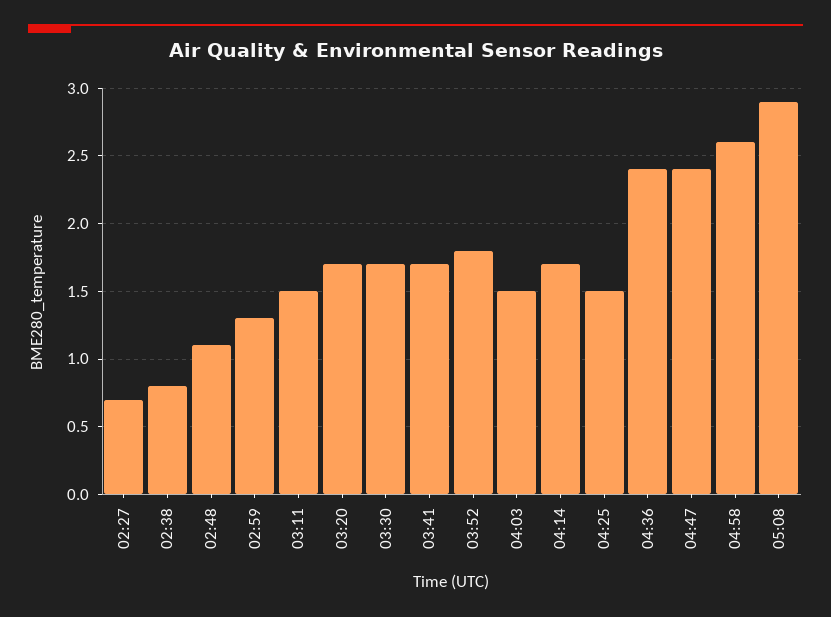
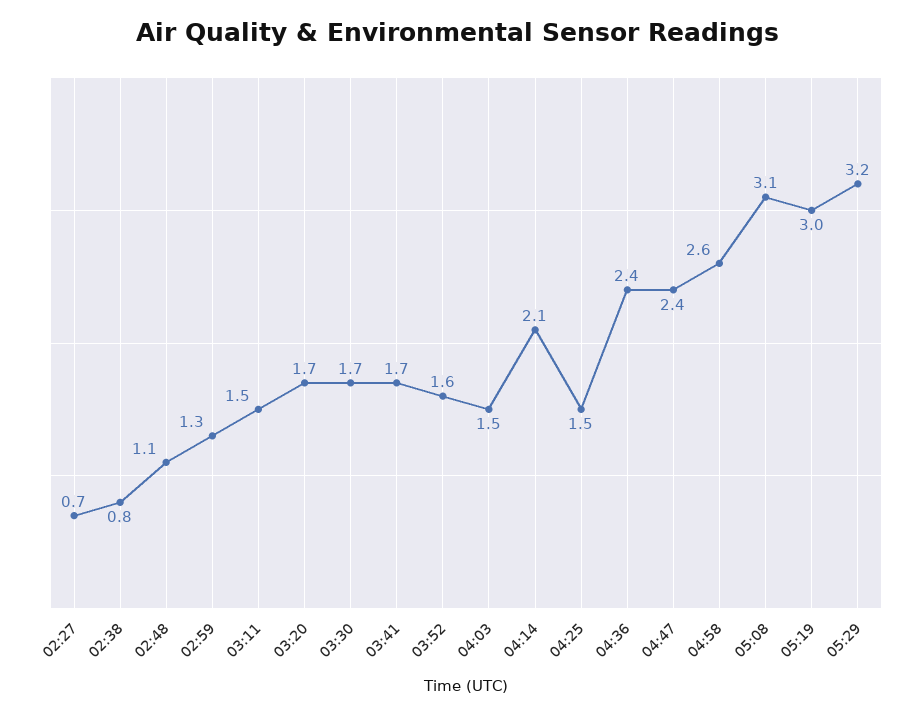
03:52: 1.8 -> 1.6
04:14: 1.7 -> 2.1
05:08: 2.9 -> 3.1
05:19: none -> 3
05:29: none -> 3.2

